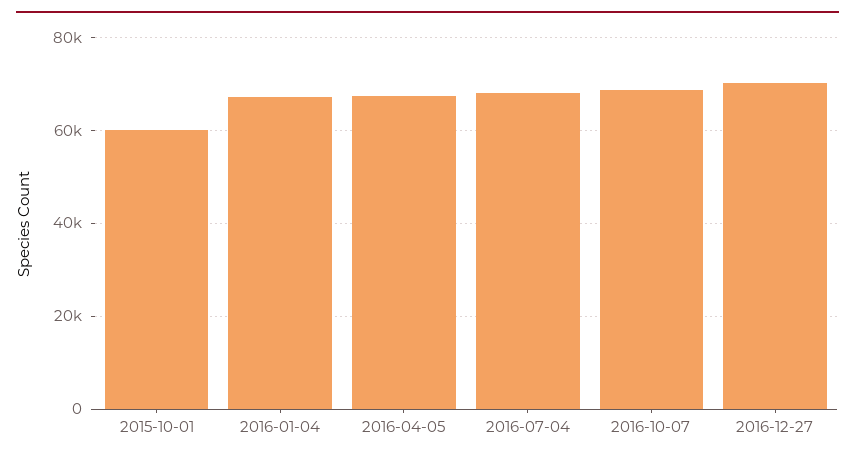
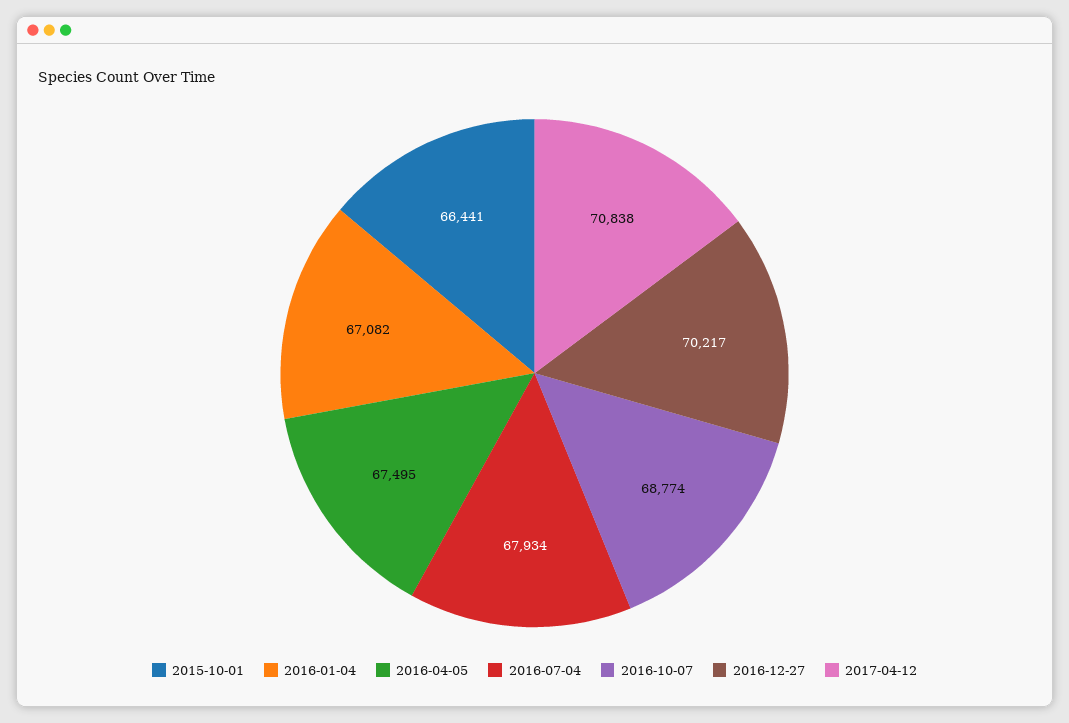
2015-10-01: 60000 -> 66441
2017-04-12: none -> 70838

